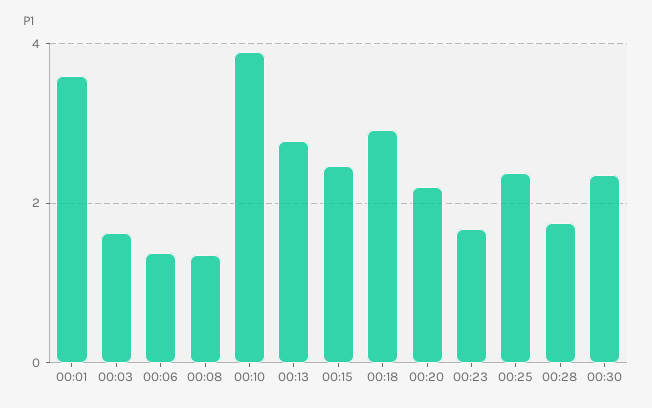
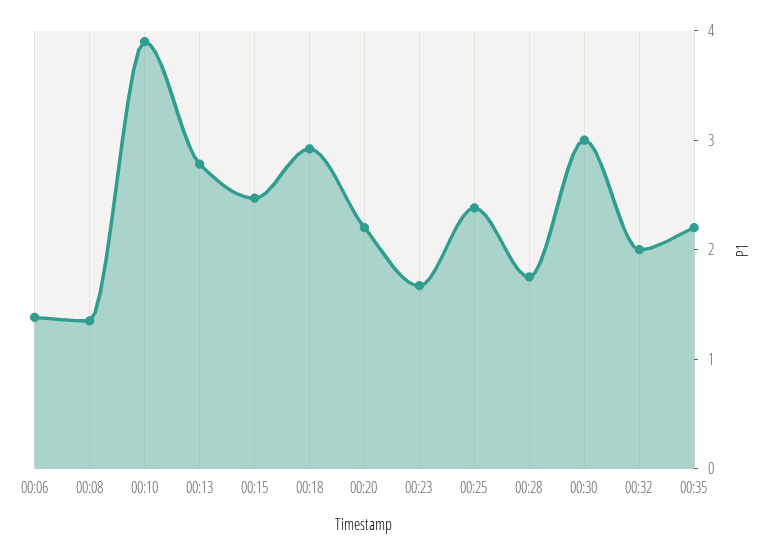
00:01: 3.6 -> none
00:03: 1.6 -> none
00:30: 2.4 -> 3
00:32: none -> 2
00:35: none -> 2.2

